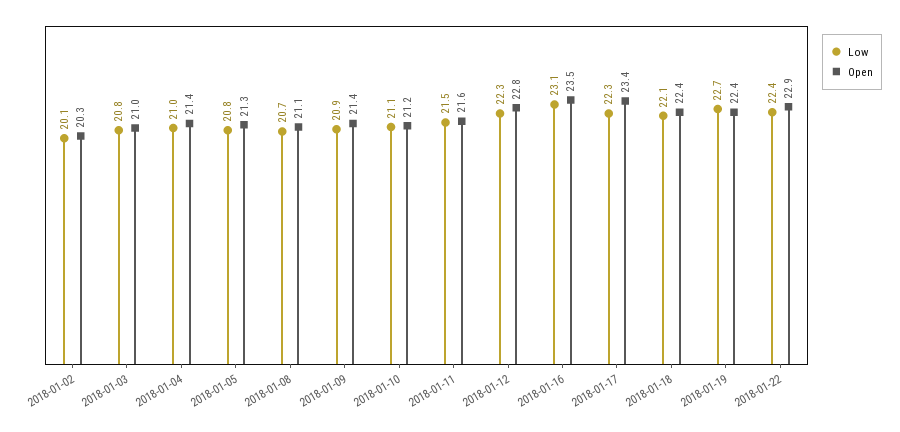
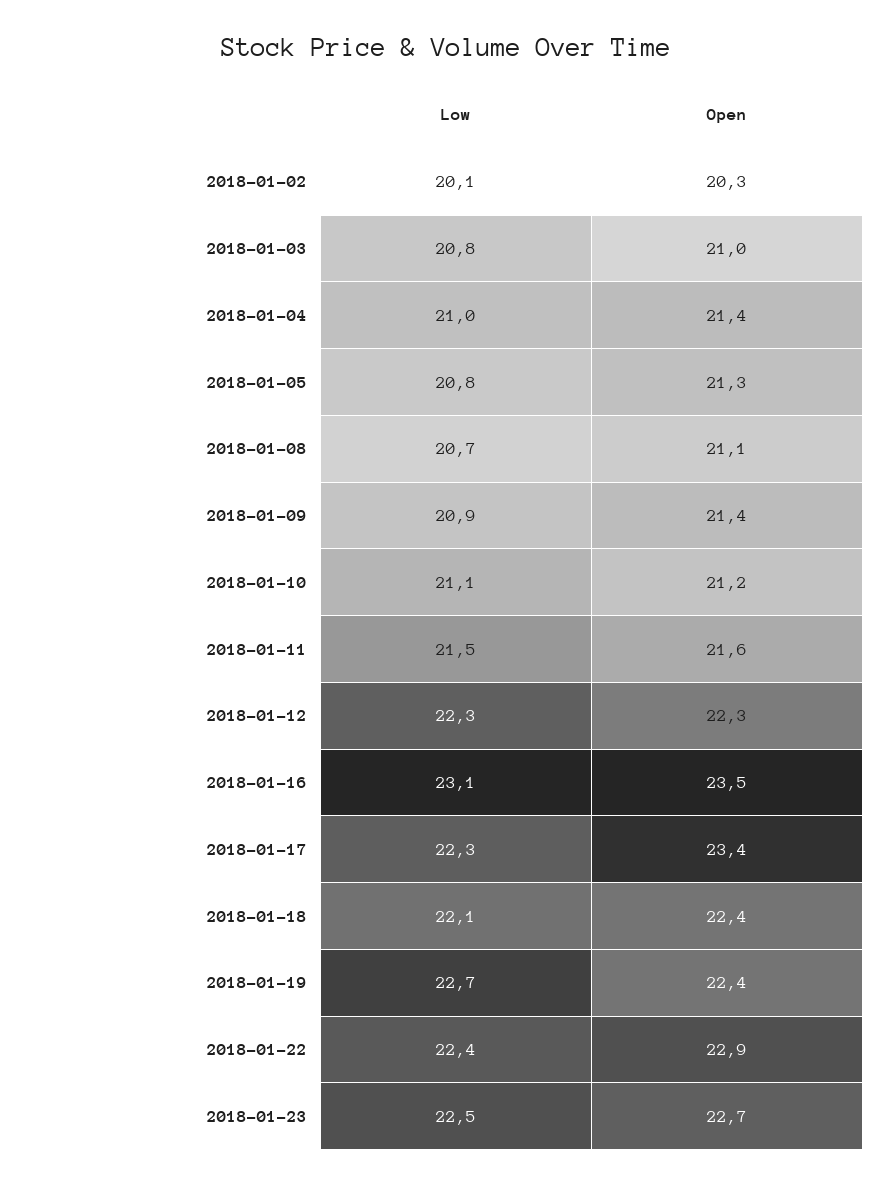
Open, 2018-01-12: 22.8 -> 22.3
Low, 2018-01-23: none -> 22.5
Open, 2018-01-23: none -> 22.7

